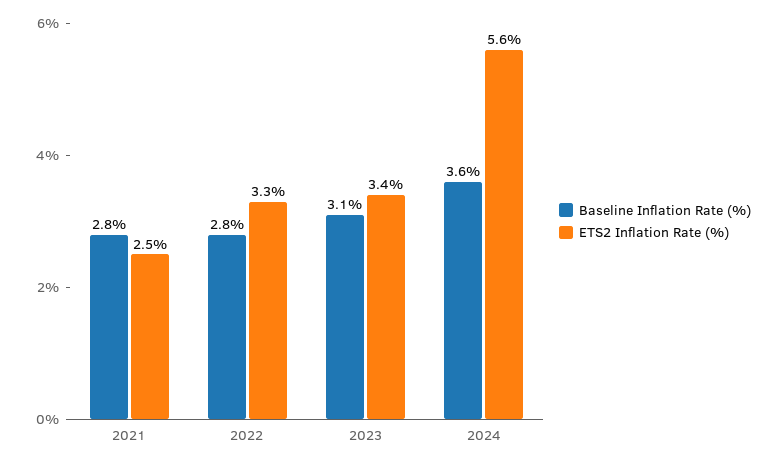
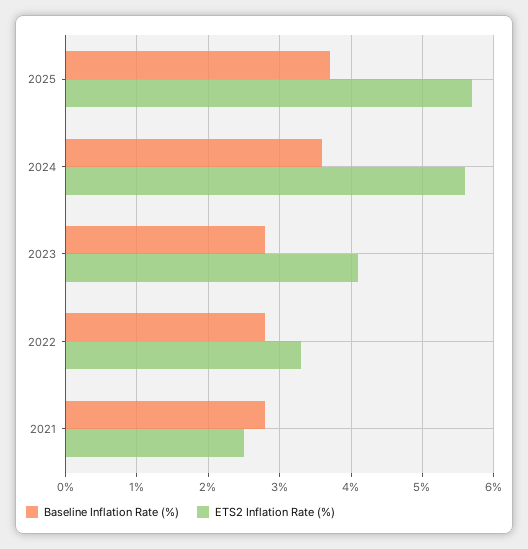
Baseline Inflation Rate (%), 2023: 3.1 -> 2.8
ETS2 Inflation Rate (%), 2023: 3.4 -> 4.1
Baseline Inflation Rate (%), 2025: none -> 3.7
ETS2 Inflation Rate (%), 2025: none -> 5.7

